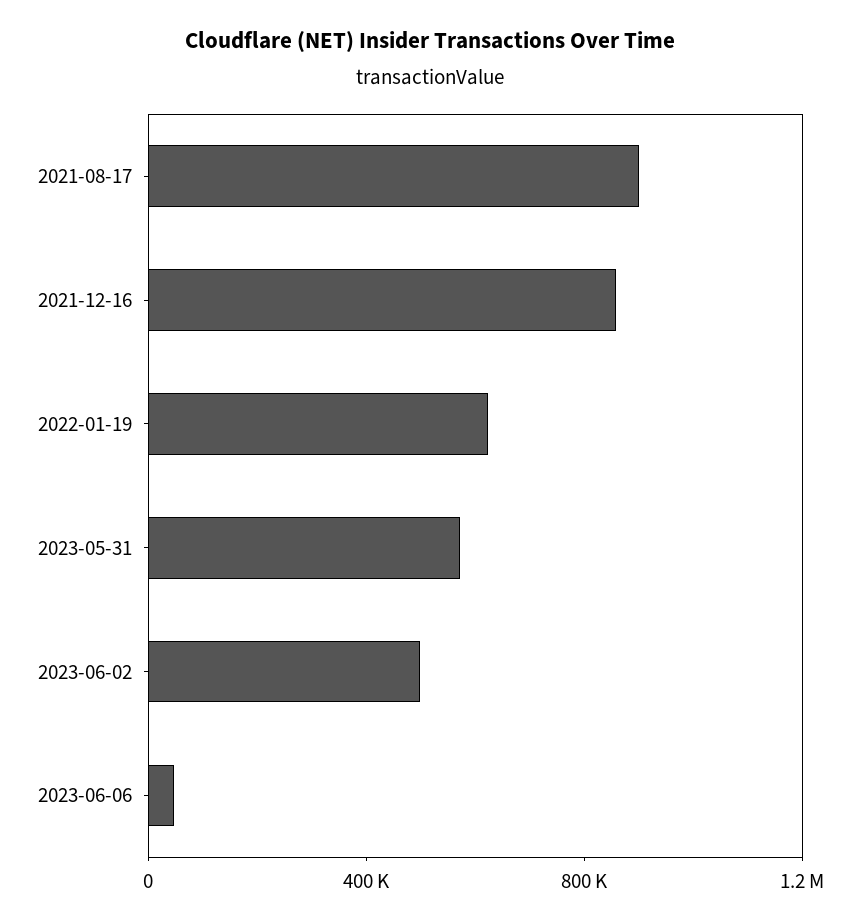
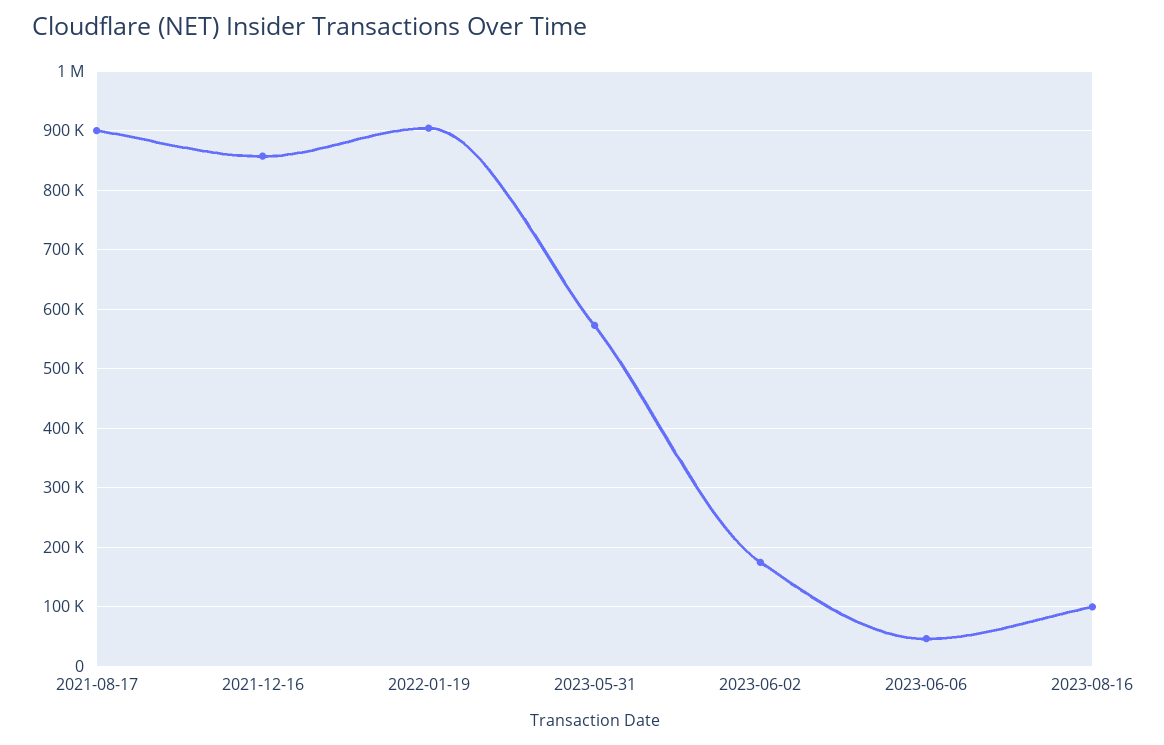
2022-01-19: 600000 -> 900000
2023-06-02: 500000 -> 180000
2023-08-16: none -> 100000

